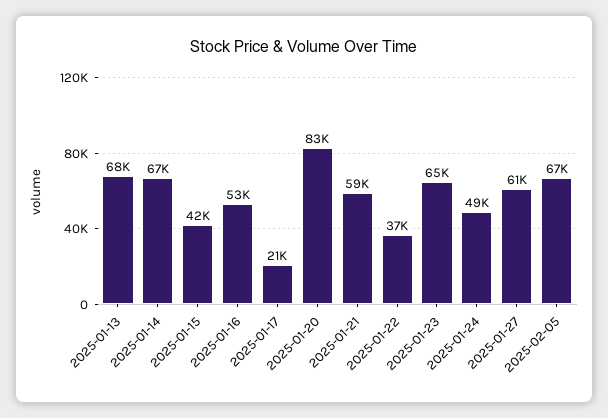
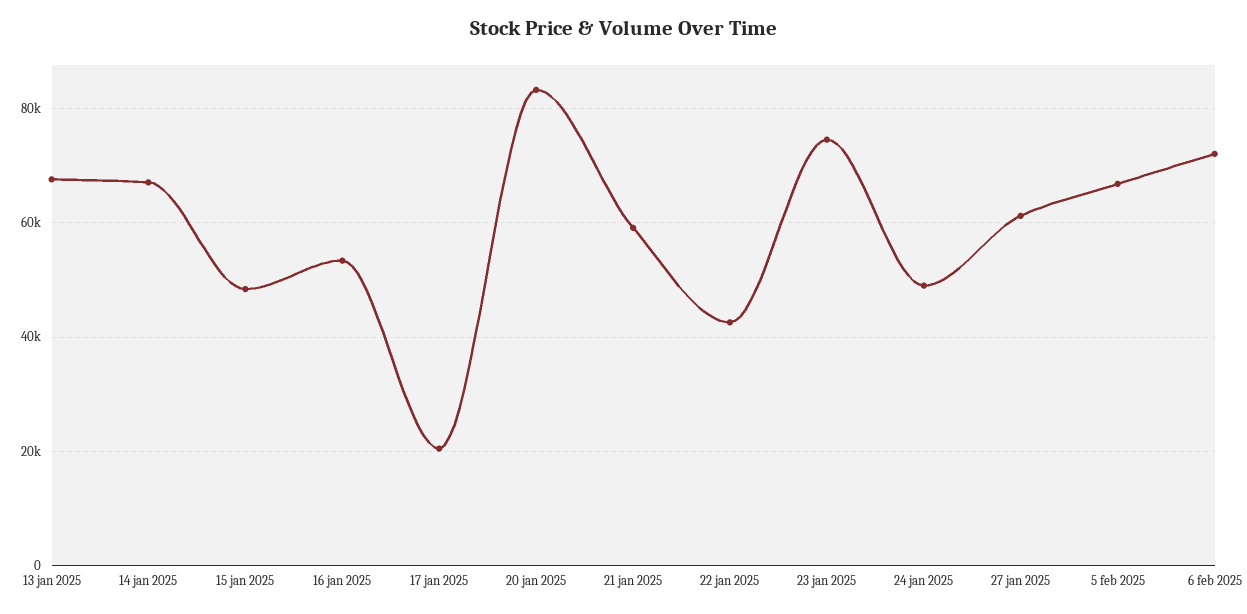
2025-01-15: 42000 -> 48000
2025-01-22: 37000 -> 42000
2025-01-23: 65000 -> 74000
6 feb 2025: none -> 72000

